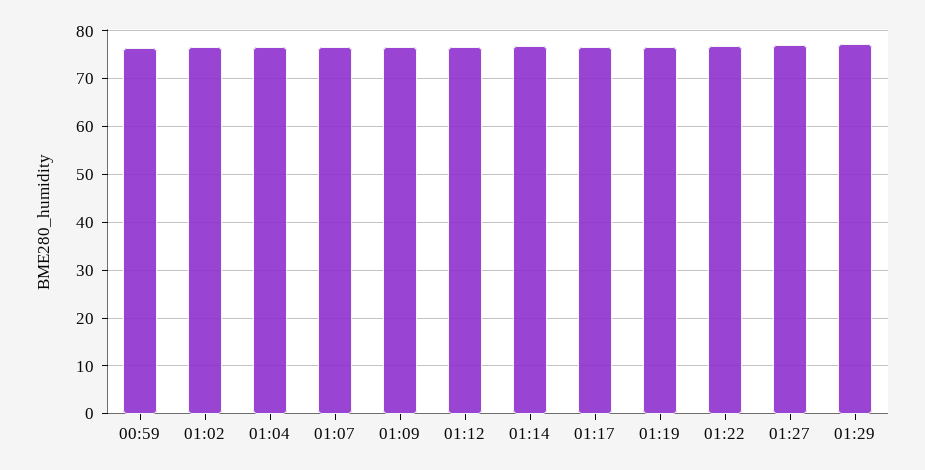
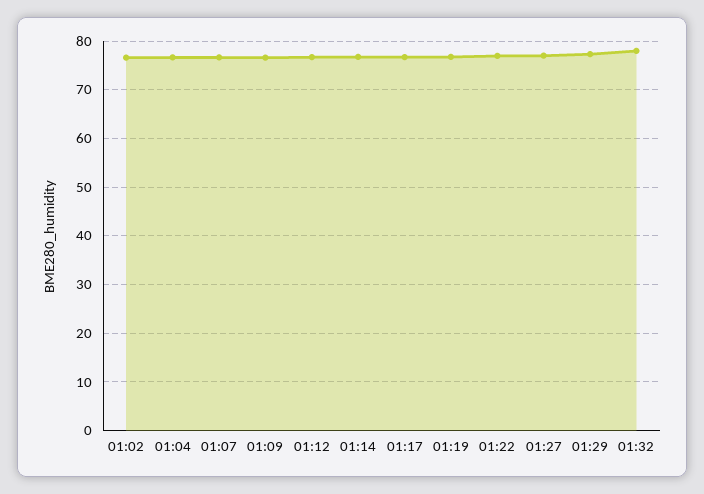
00:59: 76 -> none
01:32: none -> 78

